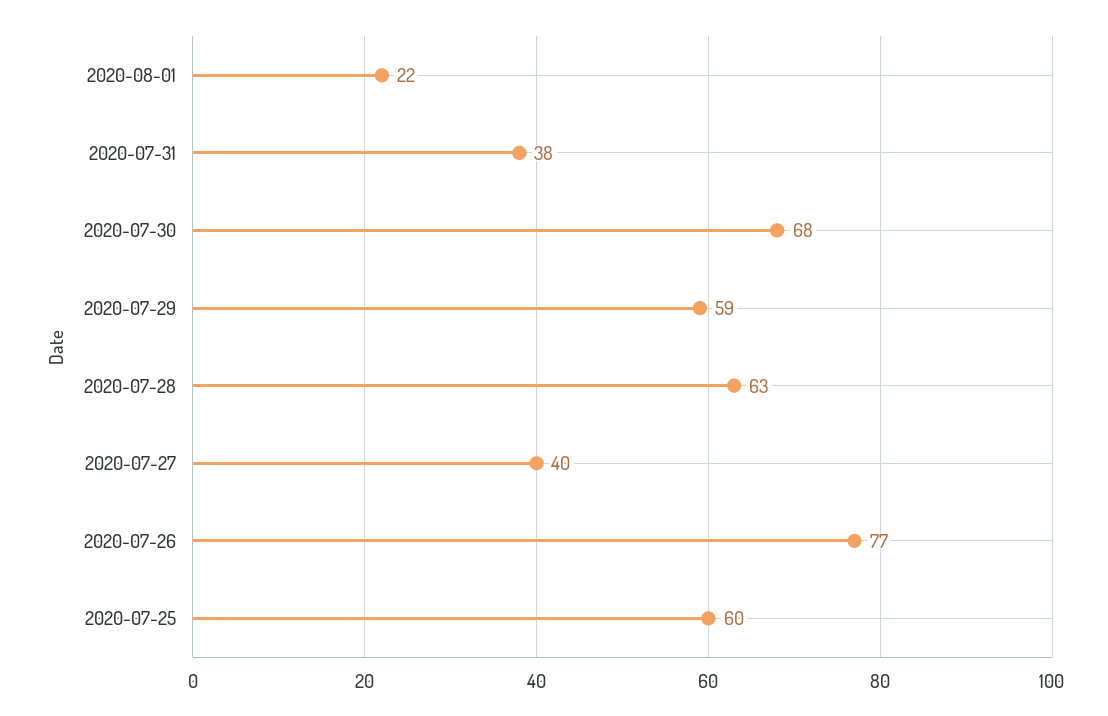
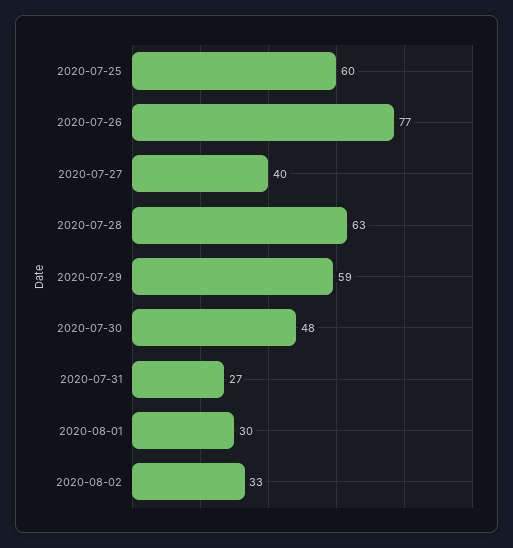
2020-08-01: 22 -> 30
2020-07-31: 38 -> 27
2020-07-30: 68 -> 48
2020-08-02: none -> 33

